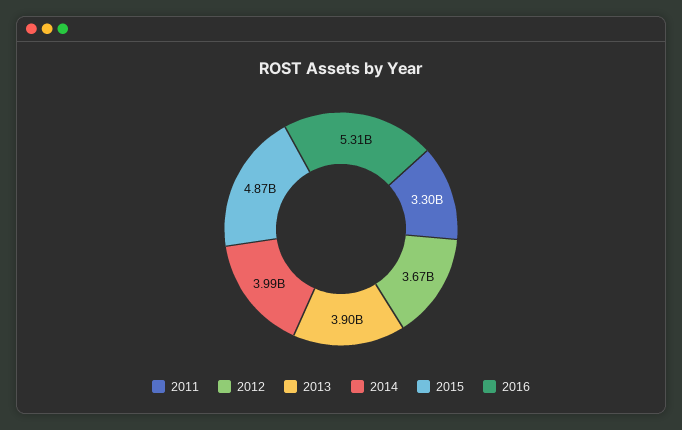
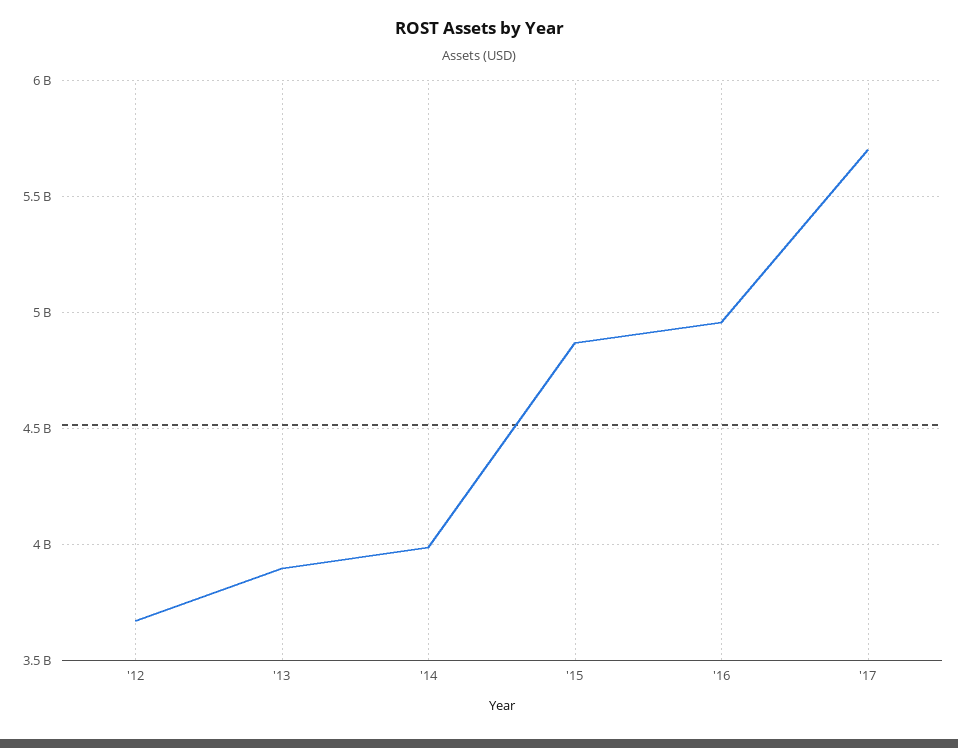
2011: 3300000000 -> none
2016: 5310000000 -> 4950000000
'17: none -> 5700000000

